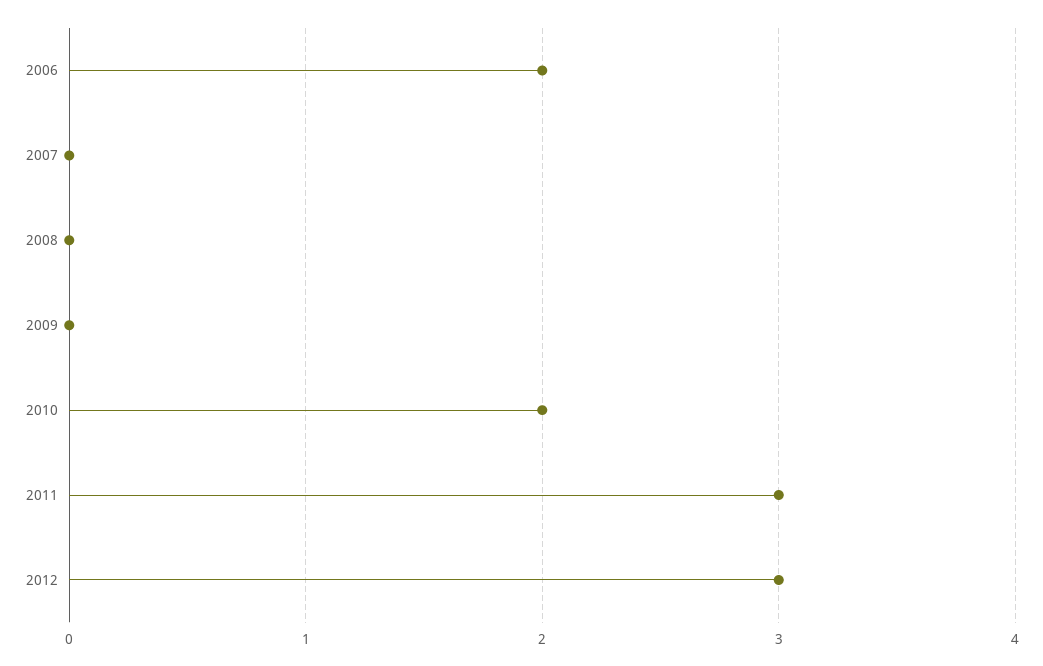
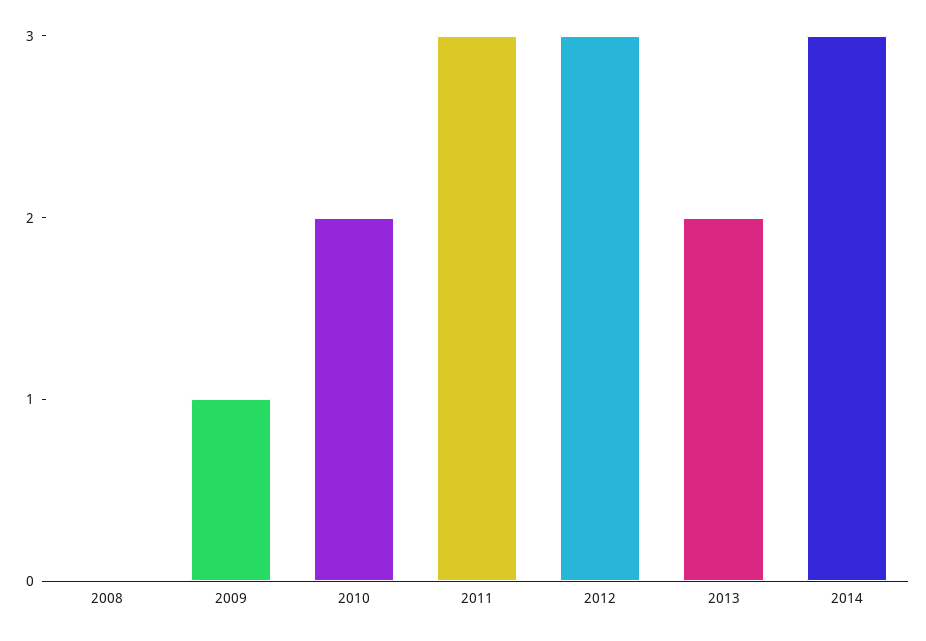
2006: 2 -> none
2007: 0 -> none
2009: 0 -> 1
2013: none -> 2
2014: none -> 3

